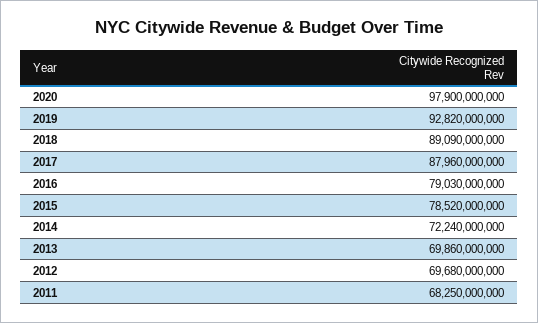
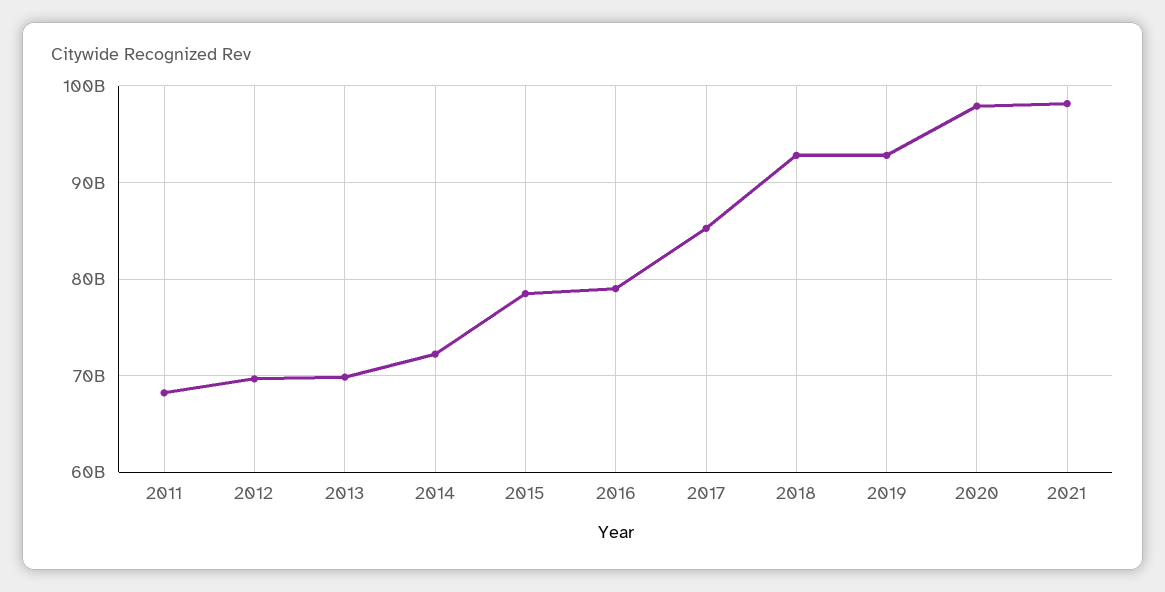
2018: 89090000000 -> 93000000000
2017: 87960000000 -> 85000000000
2021: none -> 98000000000

